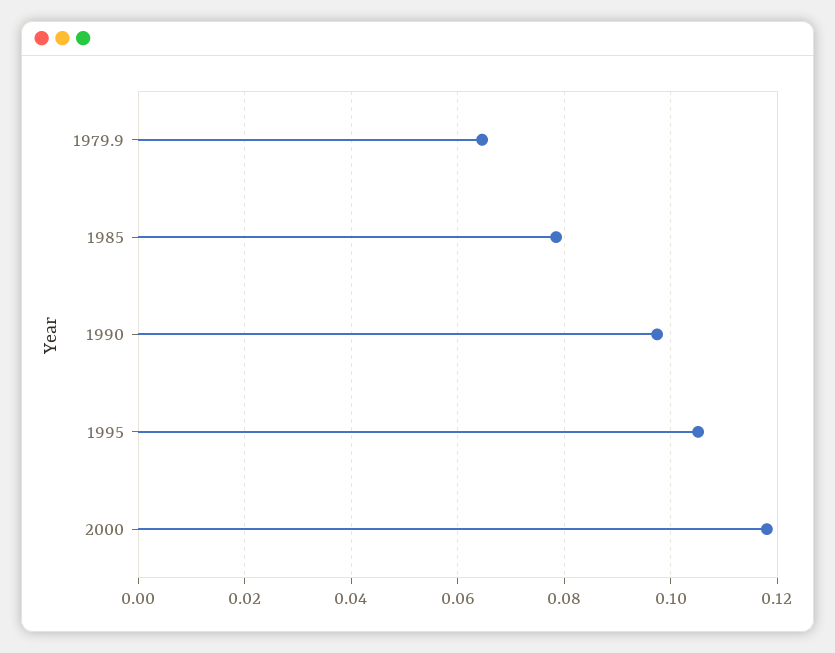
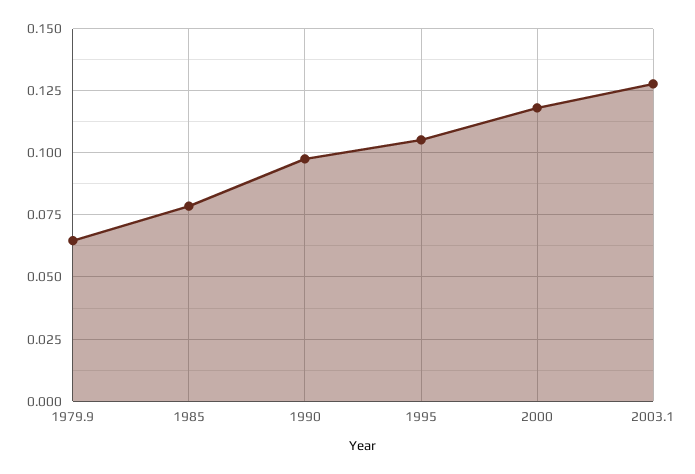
2003.1: none -> 0.1275

